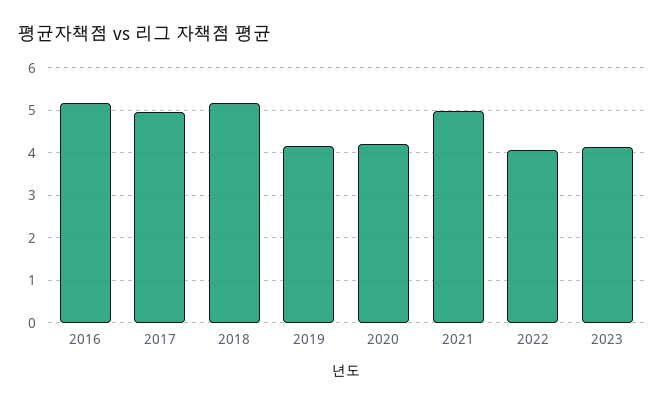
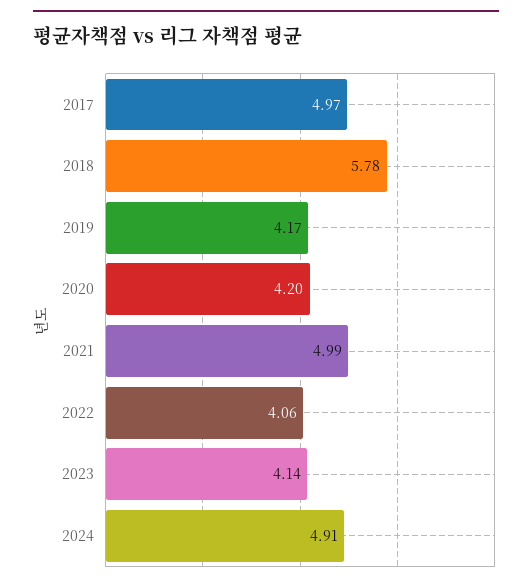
2016: 5.2 -> none
2018: 5.2 -> 5.78
2024: none -> 4.91

